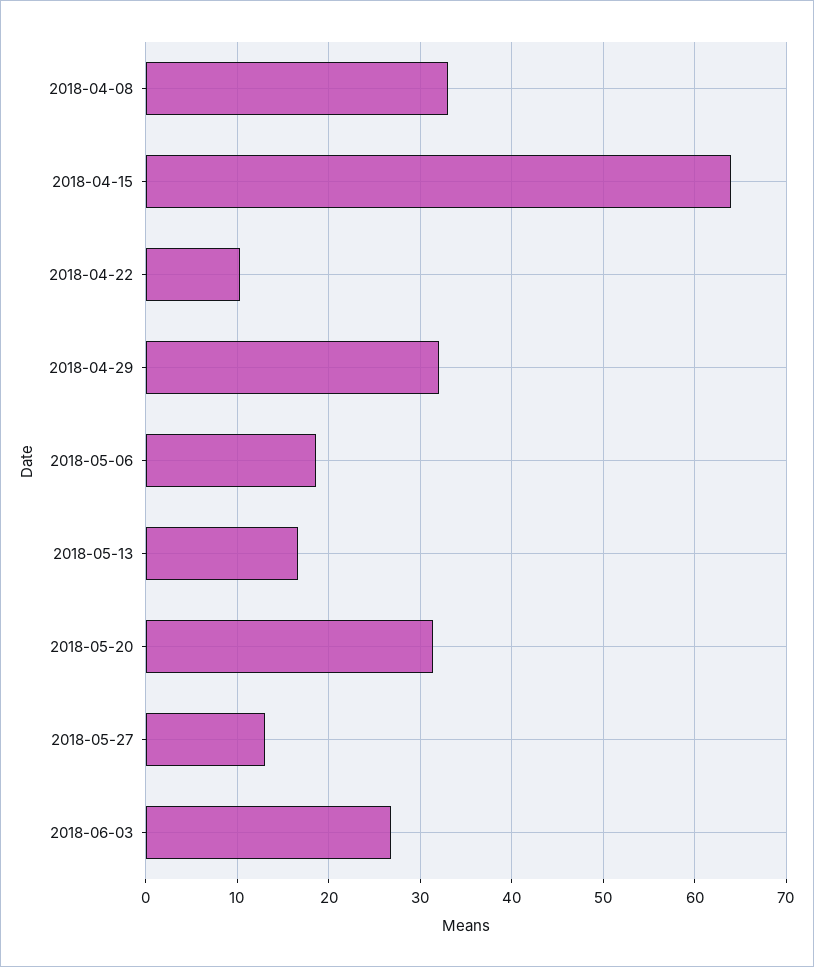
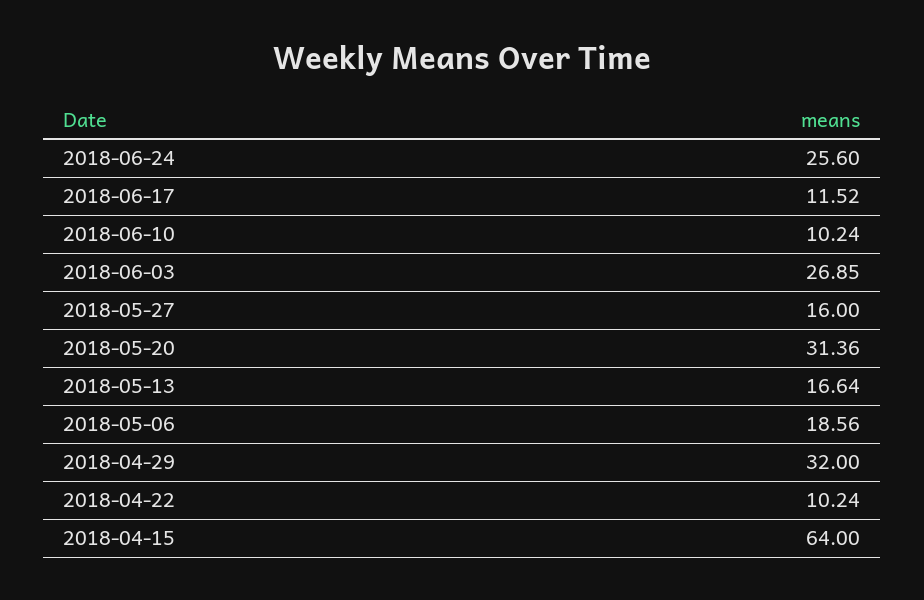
2018-04-08: 33 -> none
2018-05-27: 13 -> 16
2018-06-24: none -> 25.6
2018-06-17: none -> 11.52
2018-06-10: none -> 10.24

